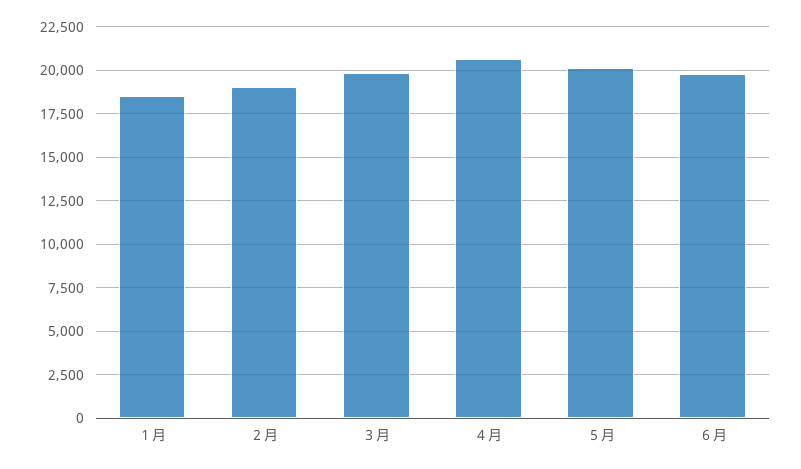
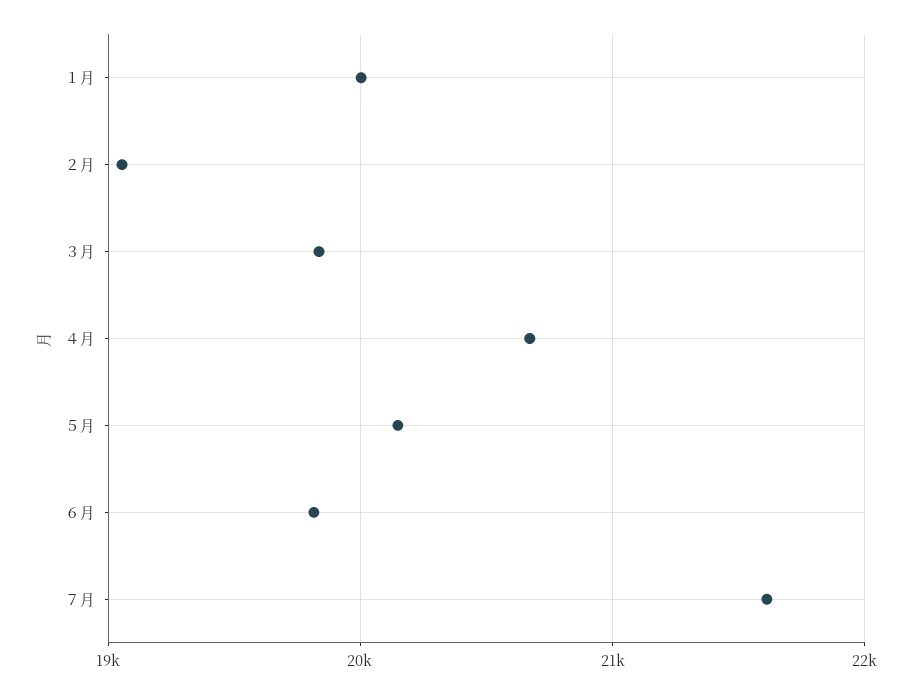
１月: 18500 -> 20000
７月: none -> 21600

